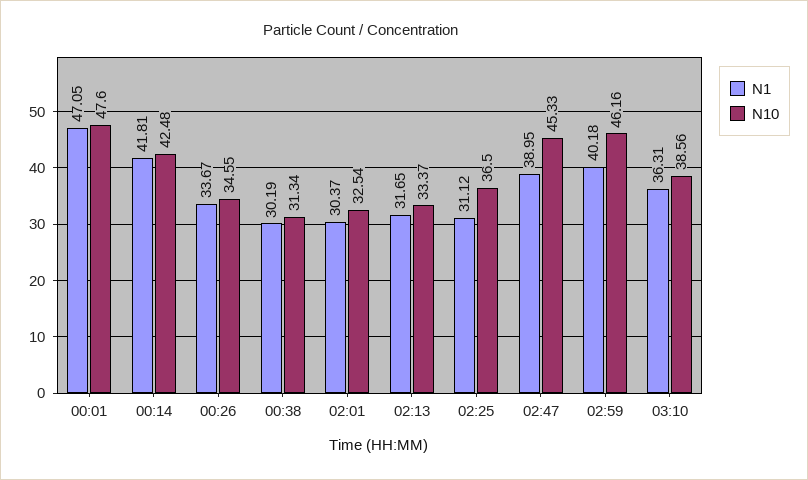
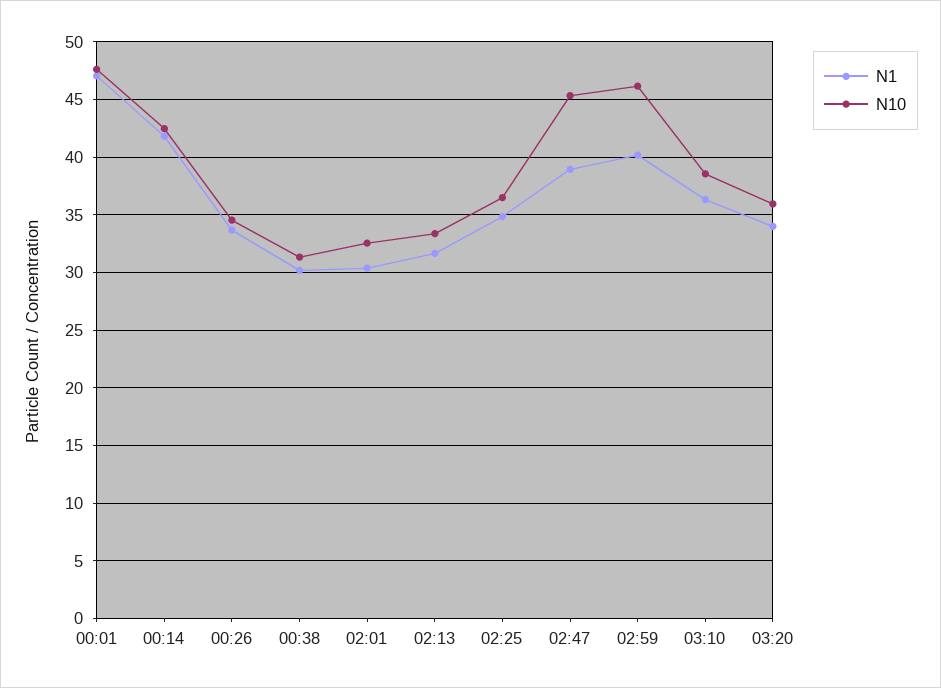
N1, 02:25: 31.12 -> 35
N1, 03:20: none -> 34
N10, 03:20: none -> 36

